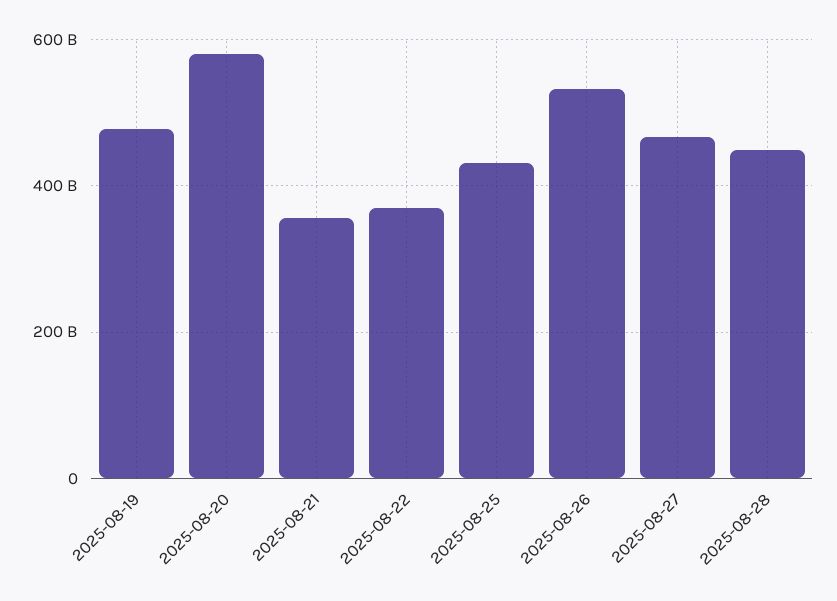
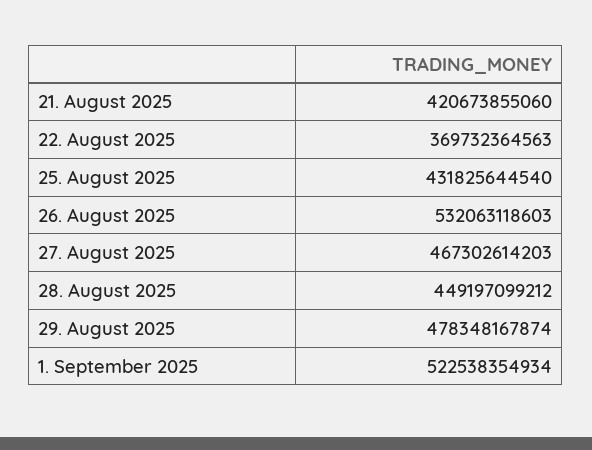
2025-08-19: 480000000000 -> none
2025-08-20: 580000000000 -> none
2025-08-21: 360000000000 -> 420673855060
29. August 2025: none -> 478348167874
1. September 2025: none -> 522538354934

